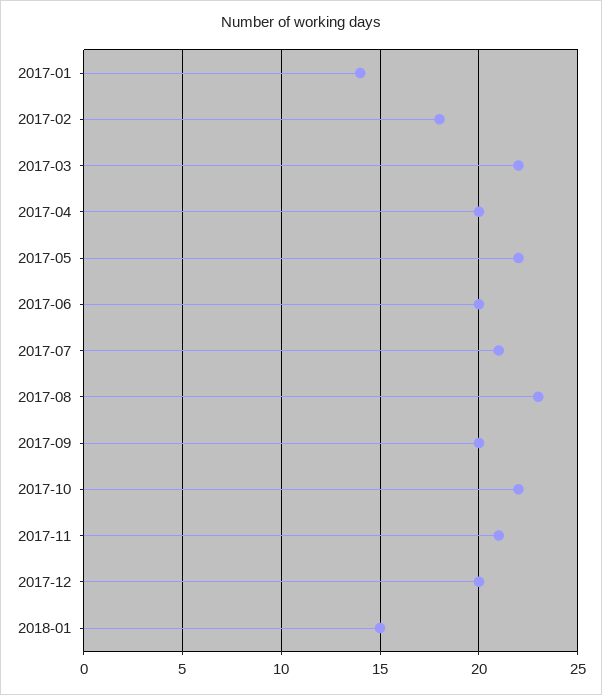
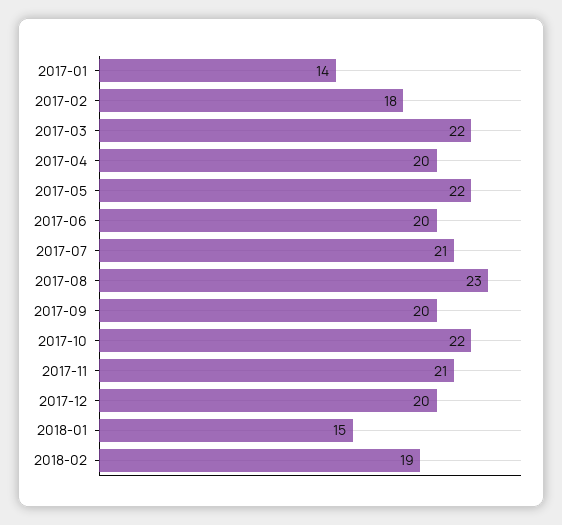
2018-02: none -> 19

